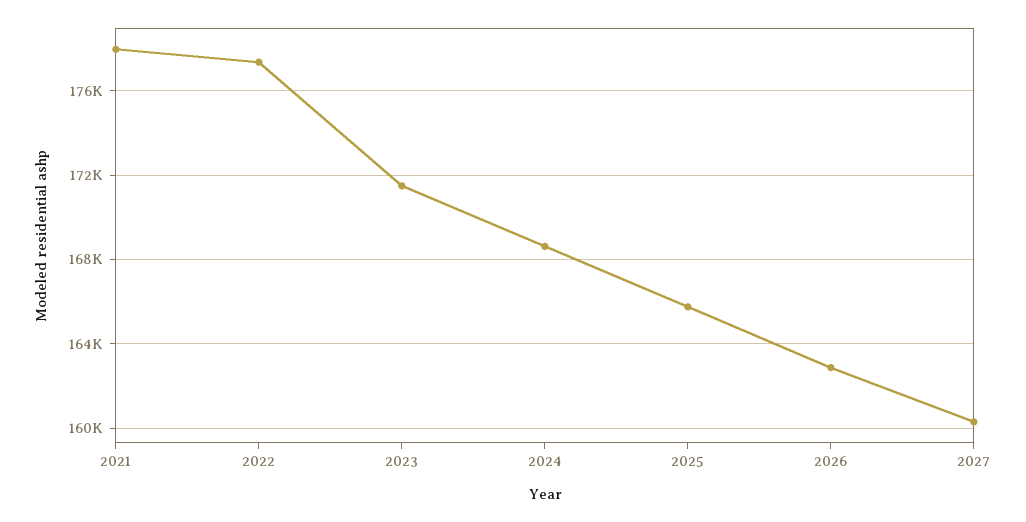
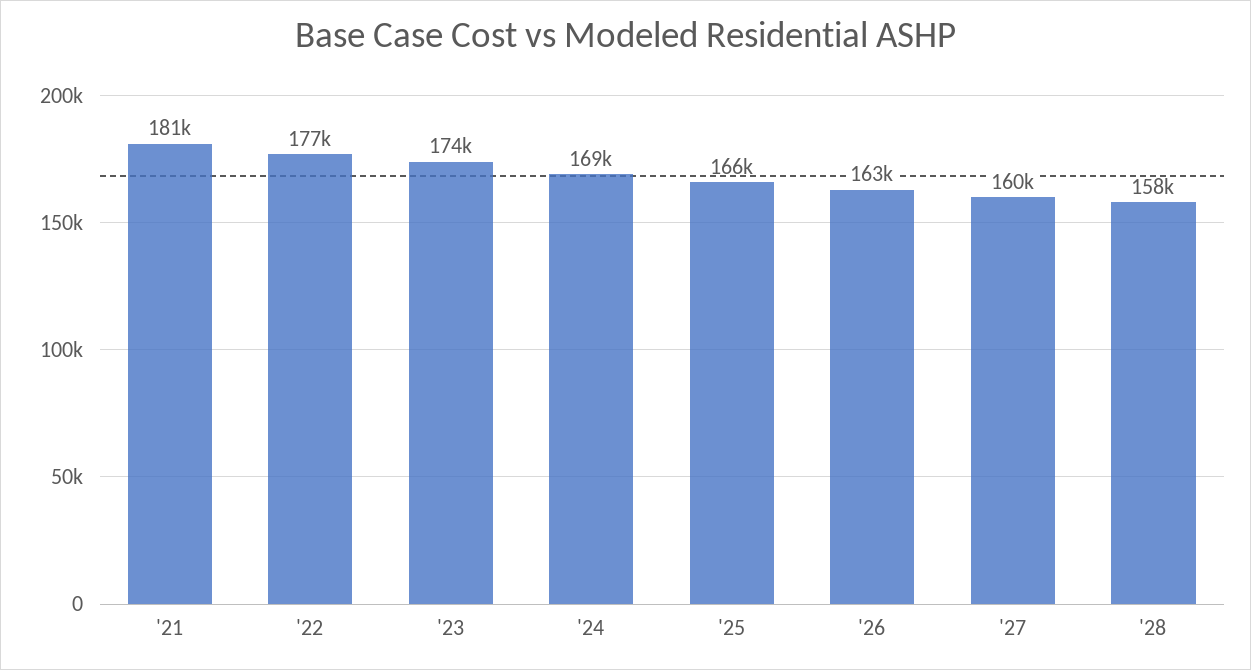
2021: 178000 -> 181000
2023: 171500 -> 174000
'28: none -> 158000

